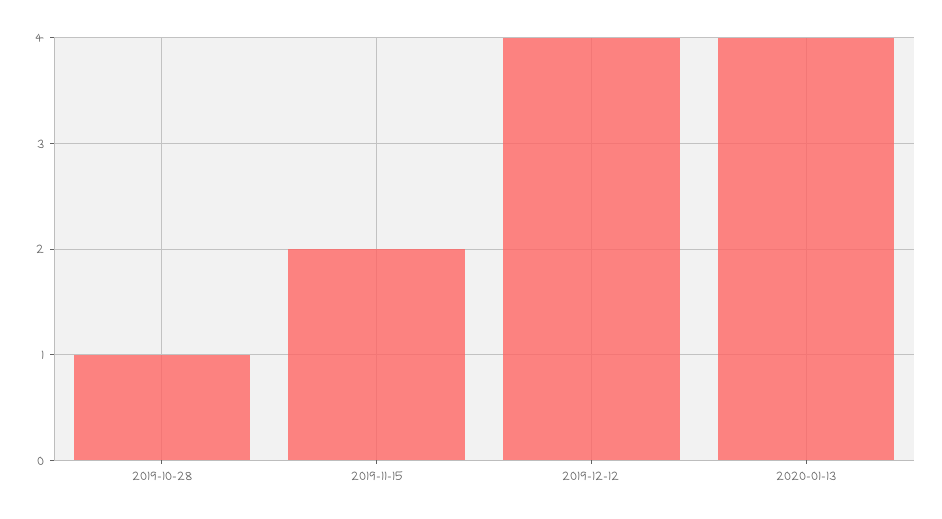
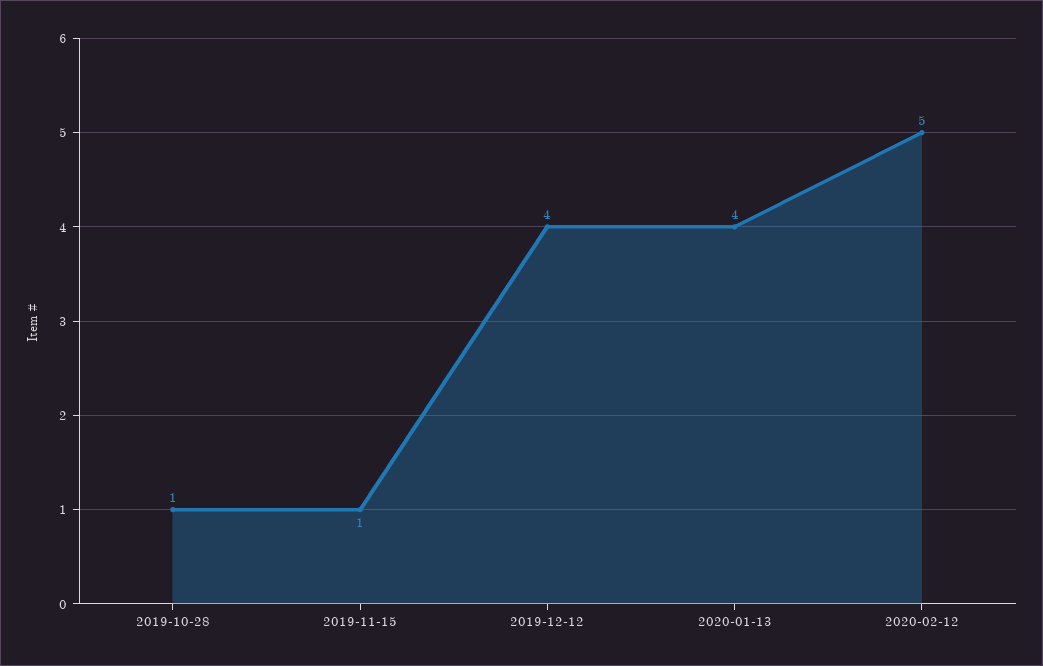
2019-11-15: 2 -> 1
2020-02-12: none -> 5

